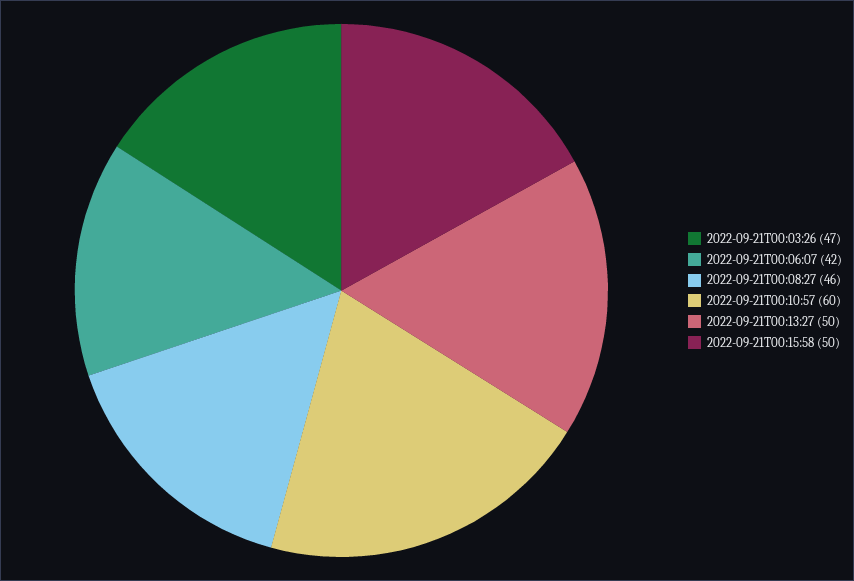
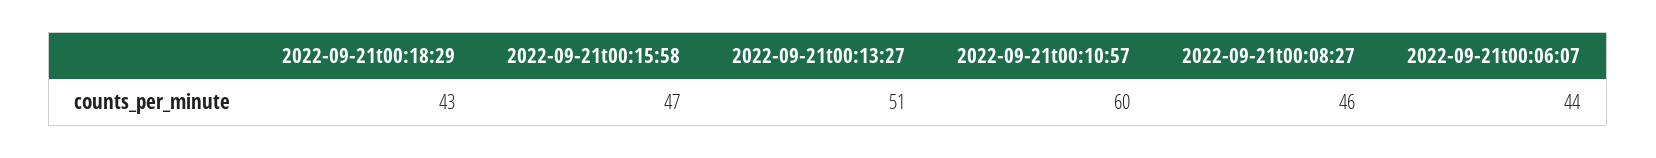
2022-09-21T00:03:26: 47 -> none
2022-09-21T00:06:07: 42 -> 44
2022-09-21T00:13:27: 50 -> 51
2022-09-21T00:15:58: 50 -> 47
2022-09-21t00:18:29: none -> 43

